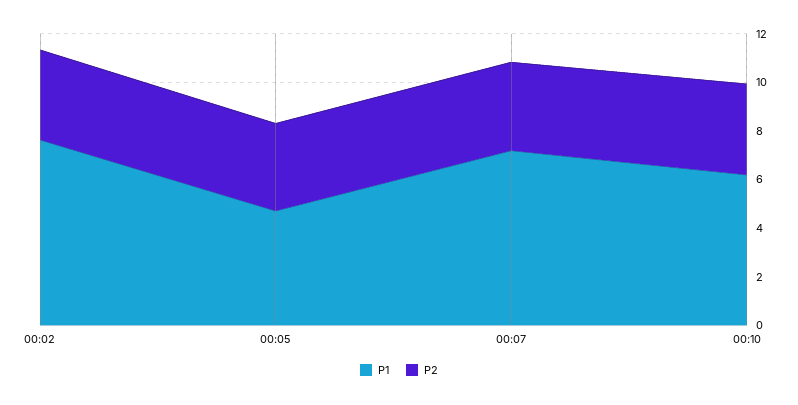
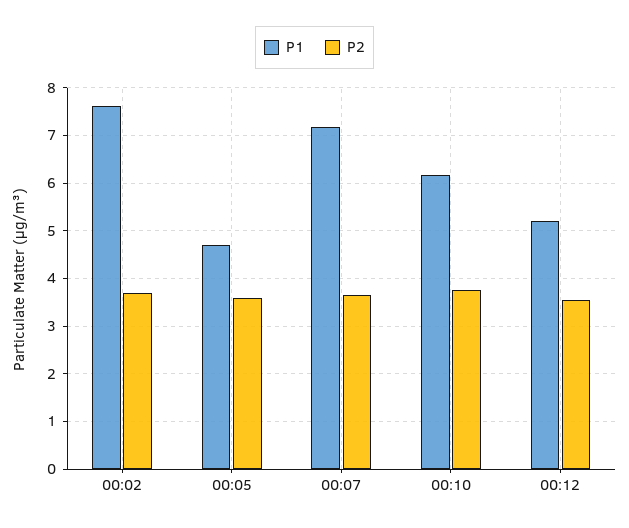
P1, 00:12: none -> 5.2
P2, 00:12: none -> 3.6

